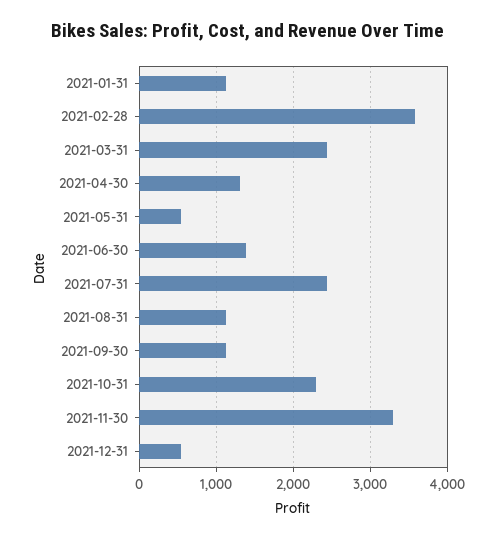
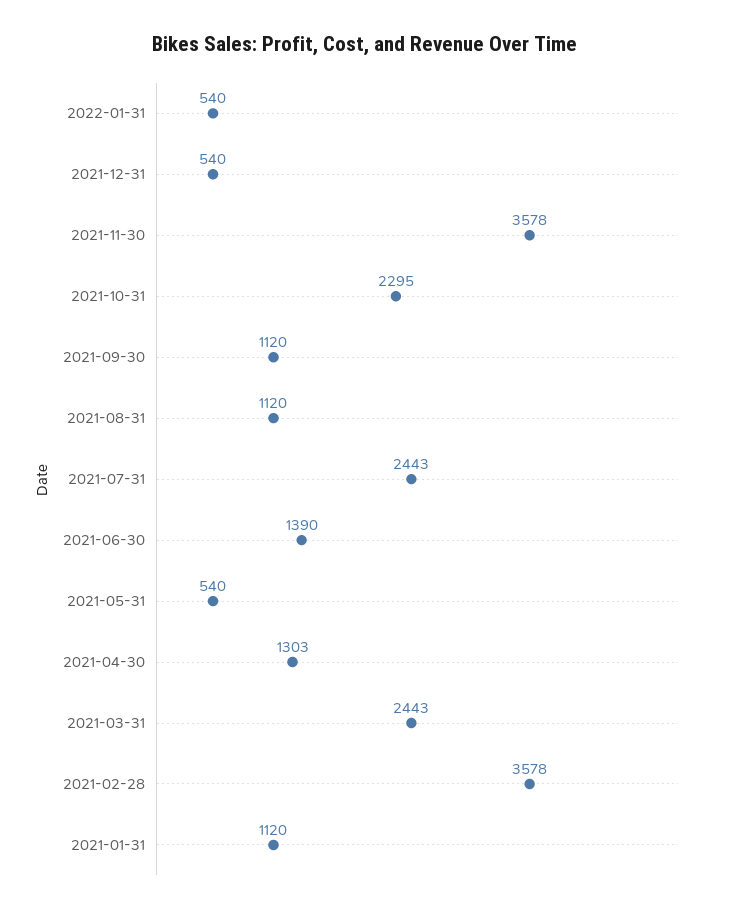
2021-11-30: 3300 -> 3578
2022-01-31: none -> 540

